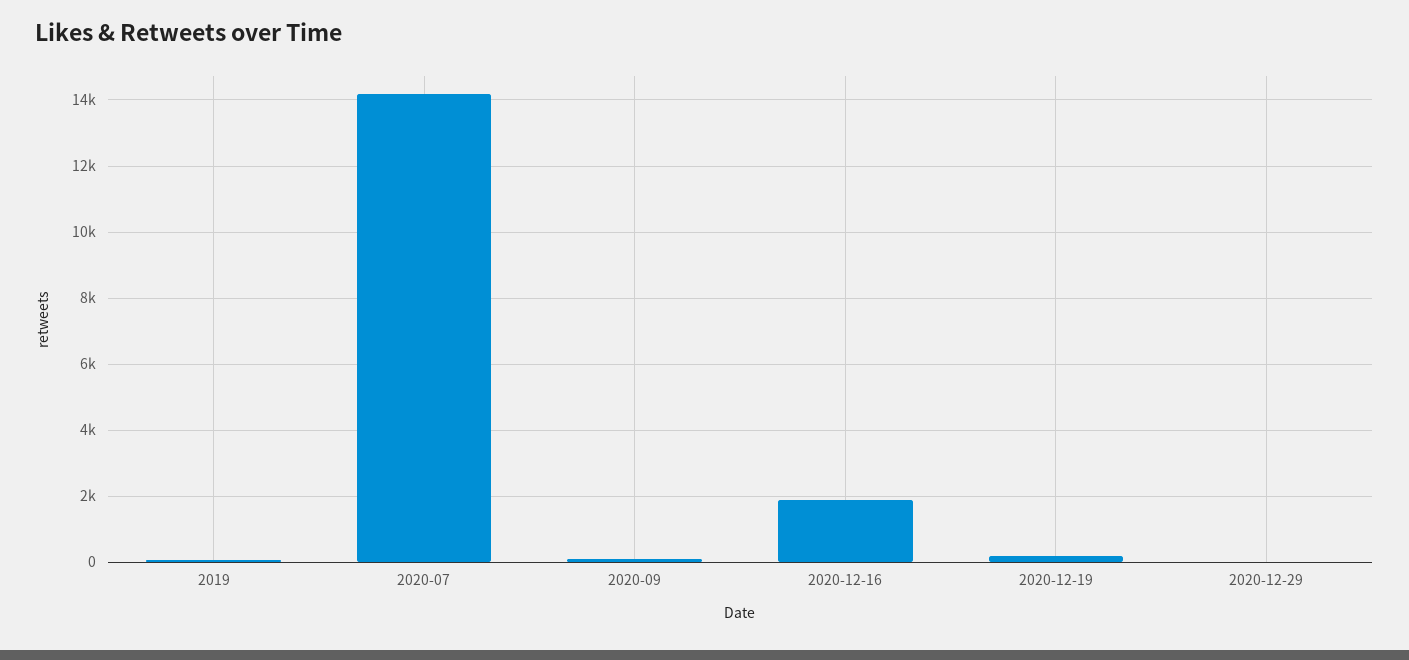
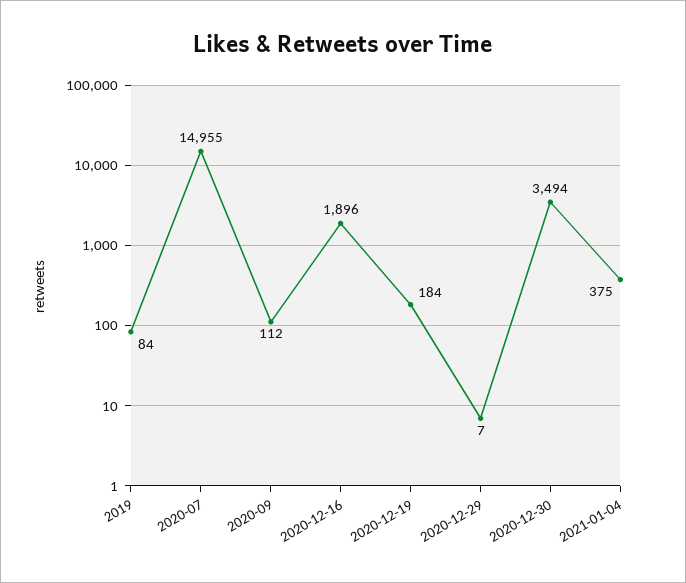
2020-07: 14200 -> 14955
2020-12-30: none -> 3494
2021-01-04: none -> 375

